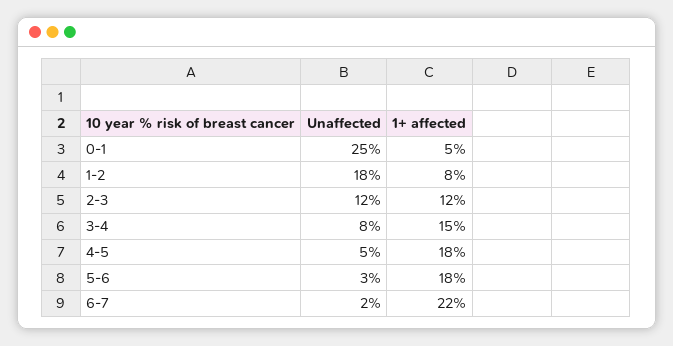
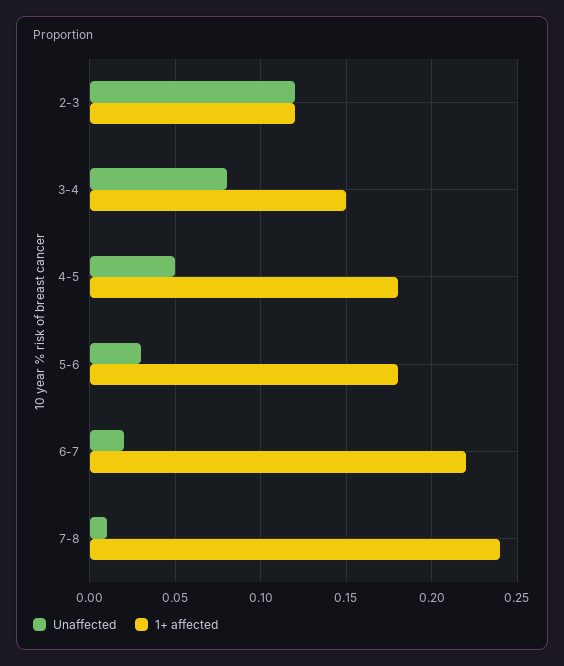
Unaffected, 0-1: 0.25 -> none
1+ affected, 0-1: 0.05 -> none
Unaffected, 1-2: 0.18 -> none
1+ affected, 1-2: 0.08 -> none
Unaffected, 7-8: none -> 0.01
1+ affected, 7-8: none -> 0.24

